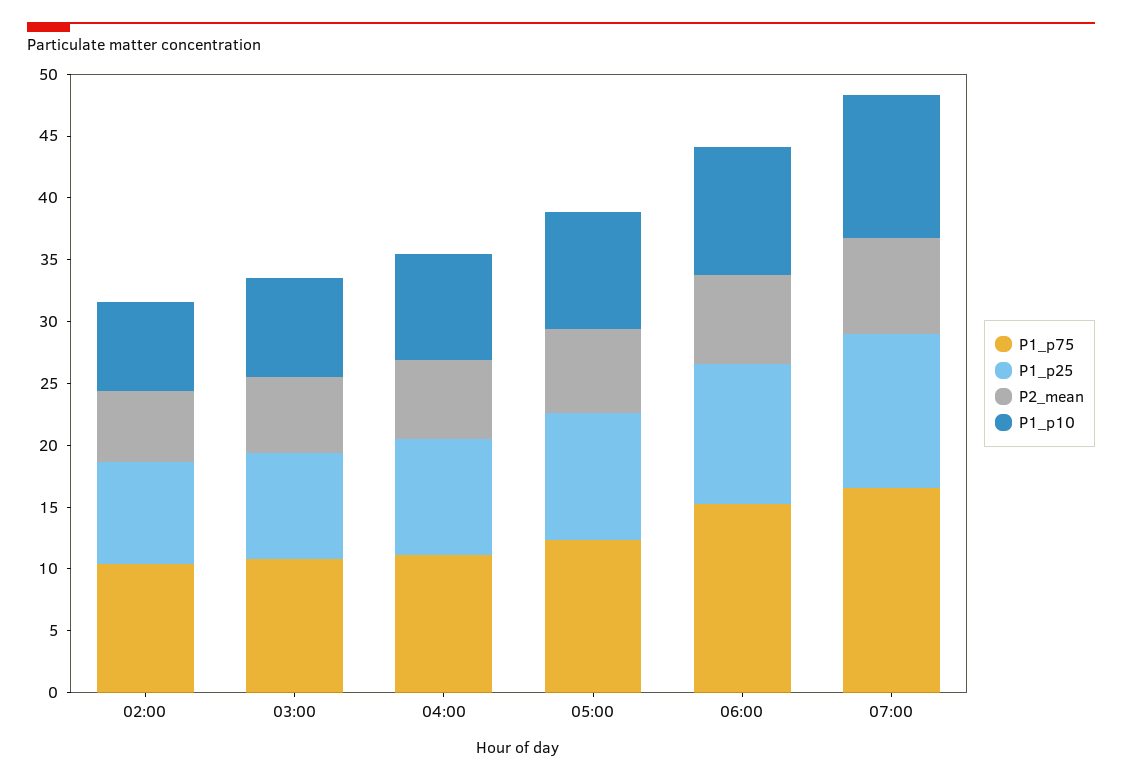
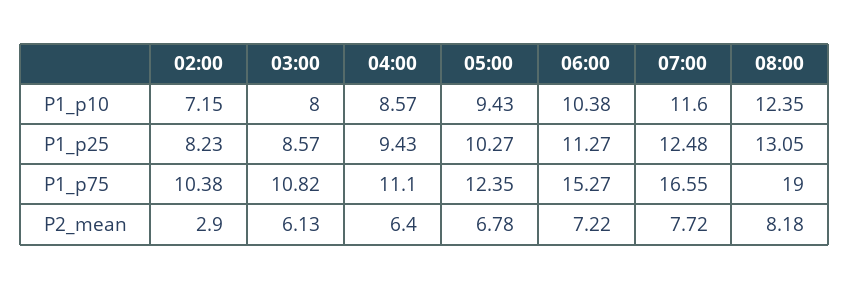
P2_mean, 02:00: 6 -> 2.9
P1_p10, 08:00: none -> 12.35
P1_p25, 08:00: none -> 13.05
P1_p75, 08:00: none -> 19
P2_mean, 08:00: none -> 8.18

